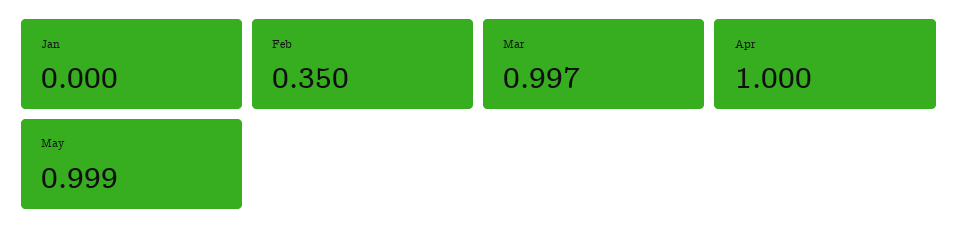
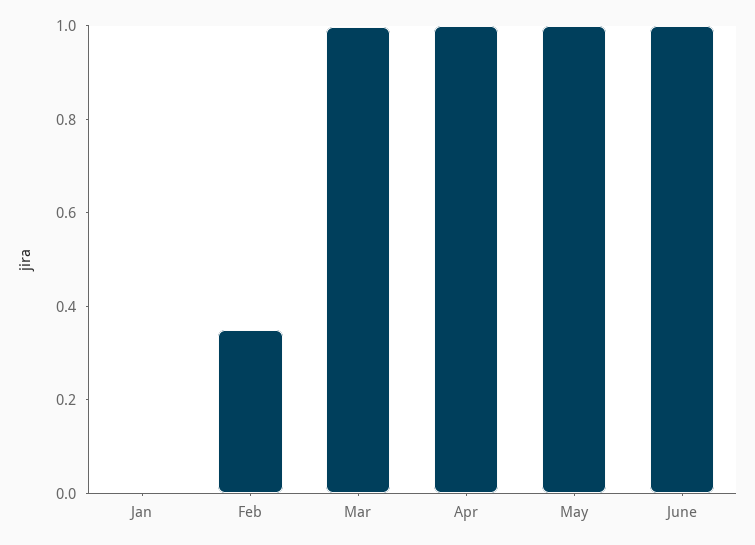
June: none -> 1

